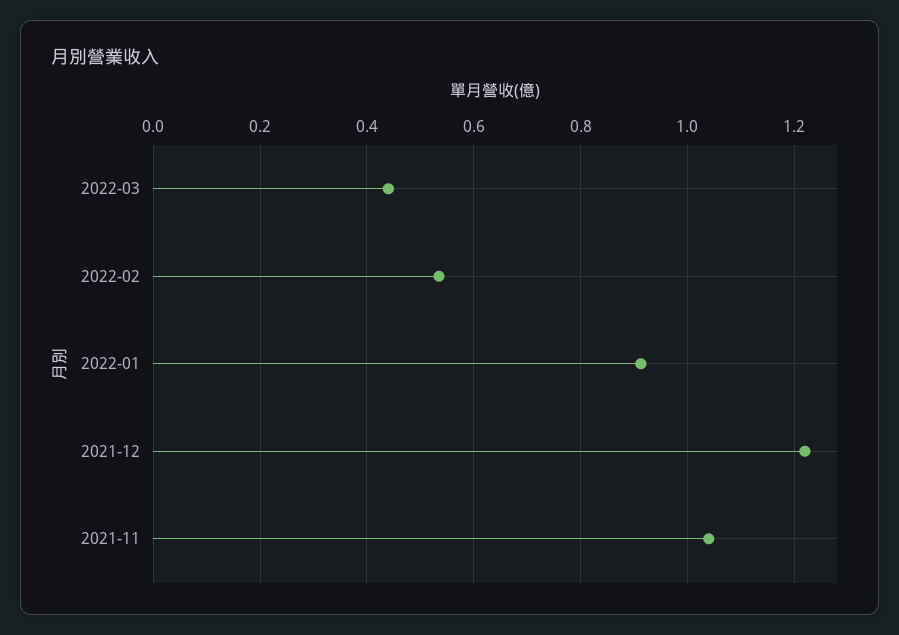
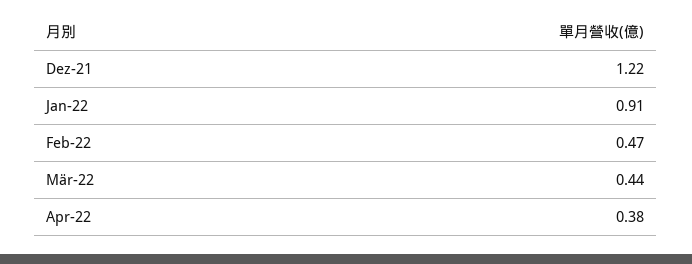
2022-02: 0.54 -> 0.47
2021-11: 1.04 -> none
Apr-22: none -> 0.38

